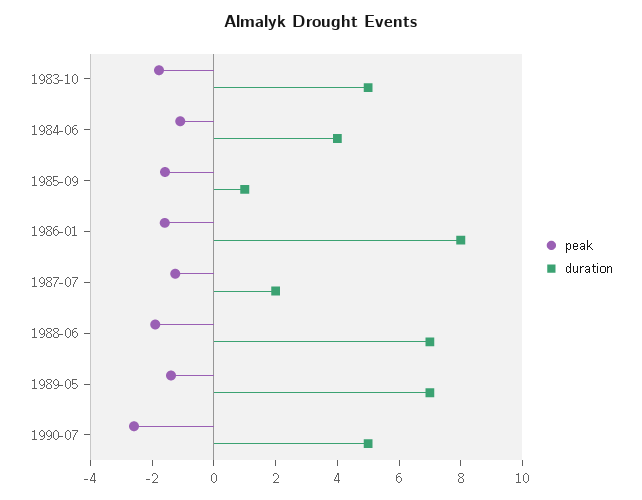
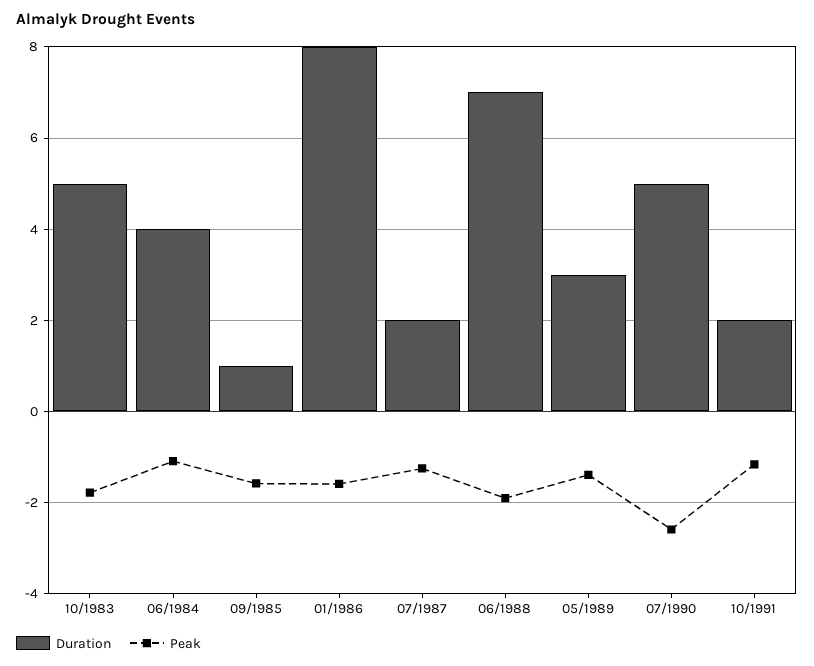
duration, 1989-05: 7 -> 3
duration, 10/1991: none -> 2
peak, 10/1991: none -> -1.2

